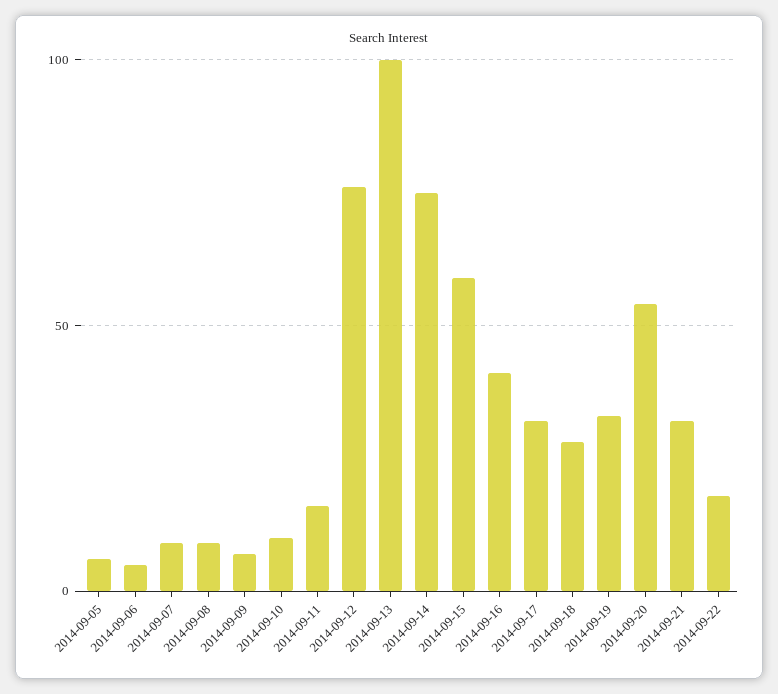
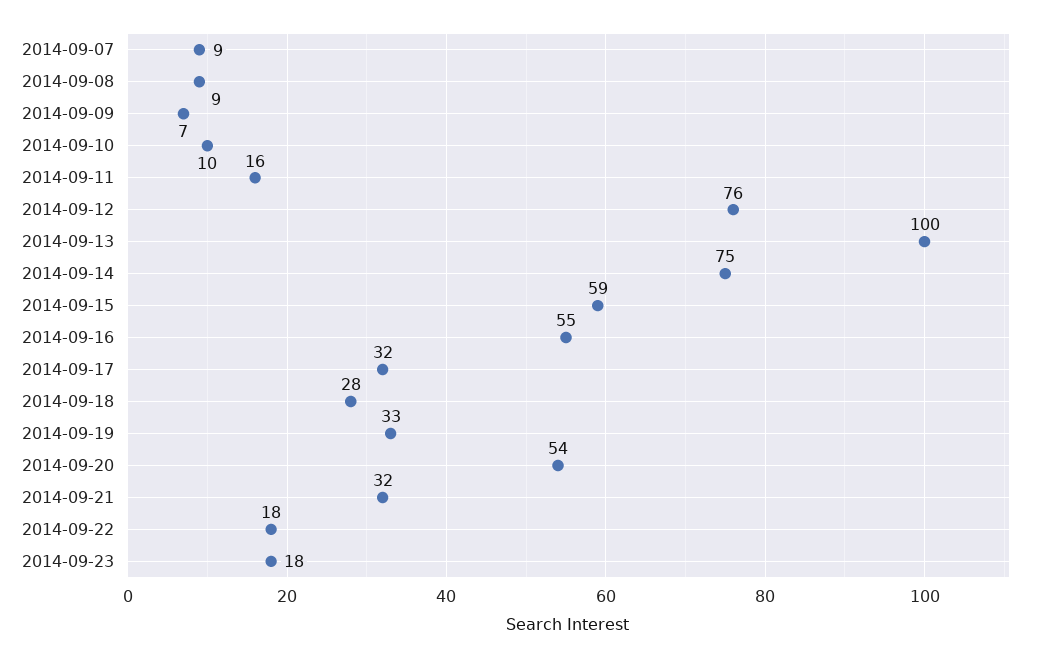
2014-09-05: 5 -> none
2014-09-06: 5 -> none
2014-09-16: 40 -> 55
2014-09-23: none -> 18

